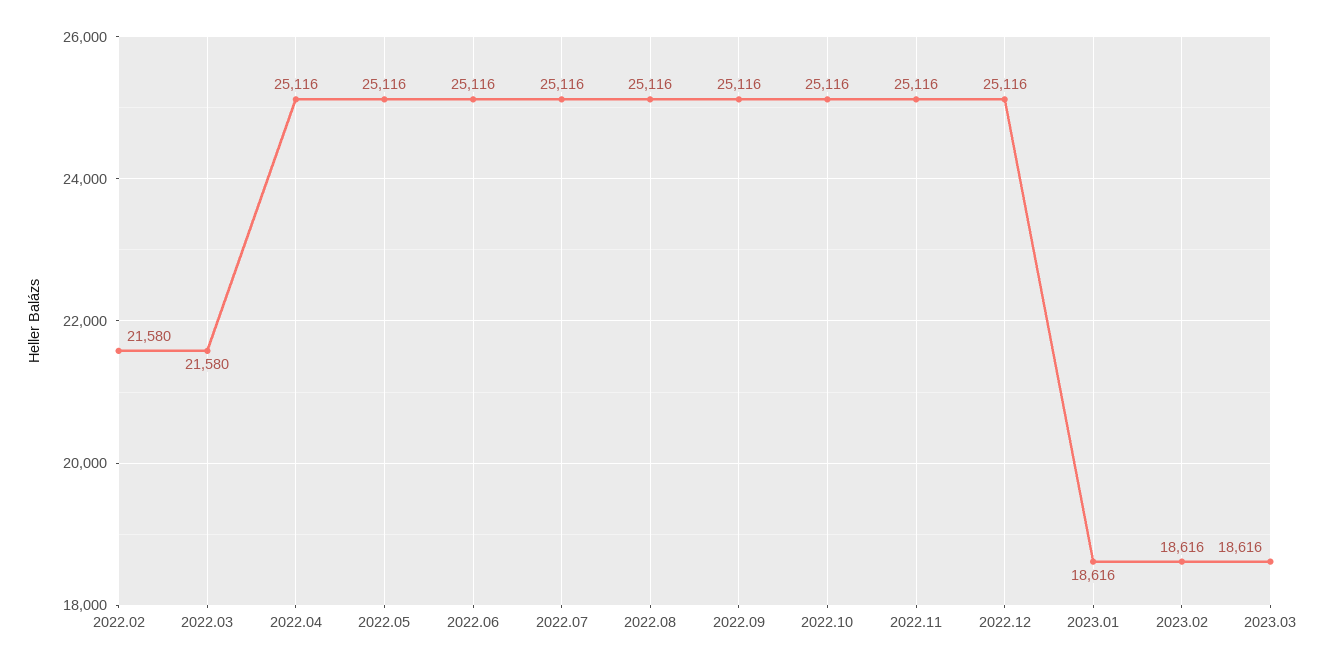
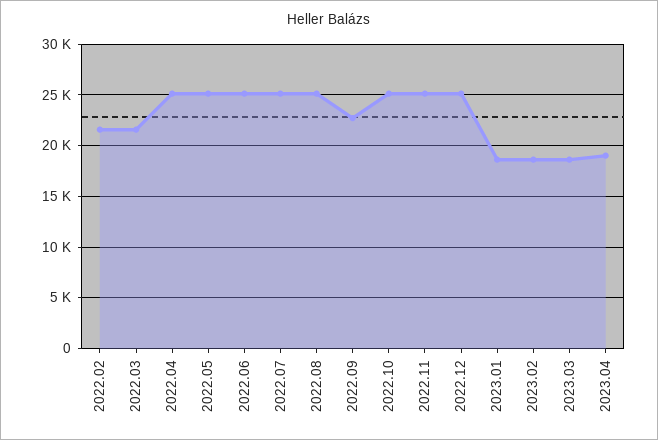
2022.09: 25116 -> 23000
2023.04: none -> 19000

